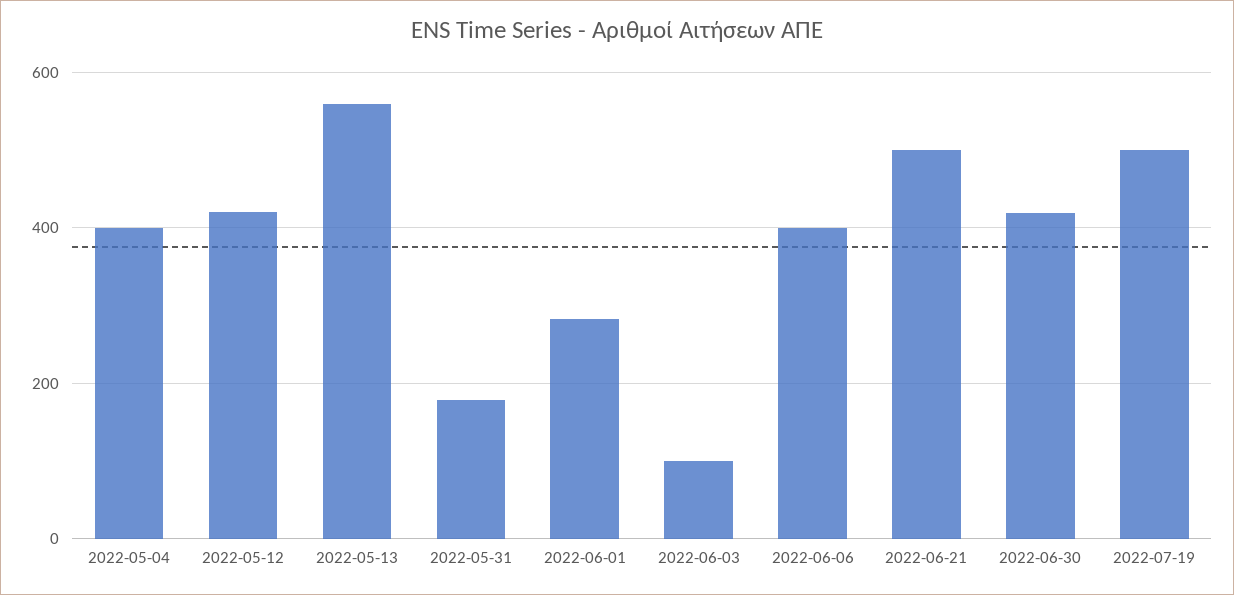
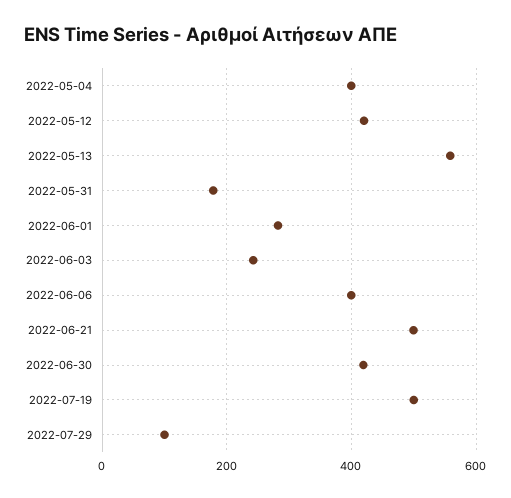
2022-06-03: 100 -> 240
2022-07-29: none -> 100

